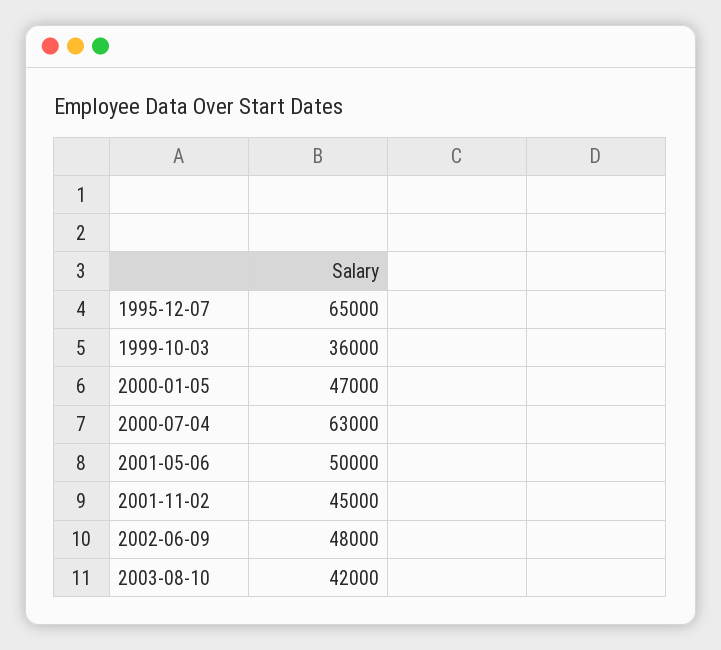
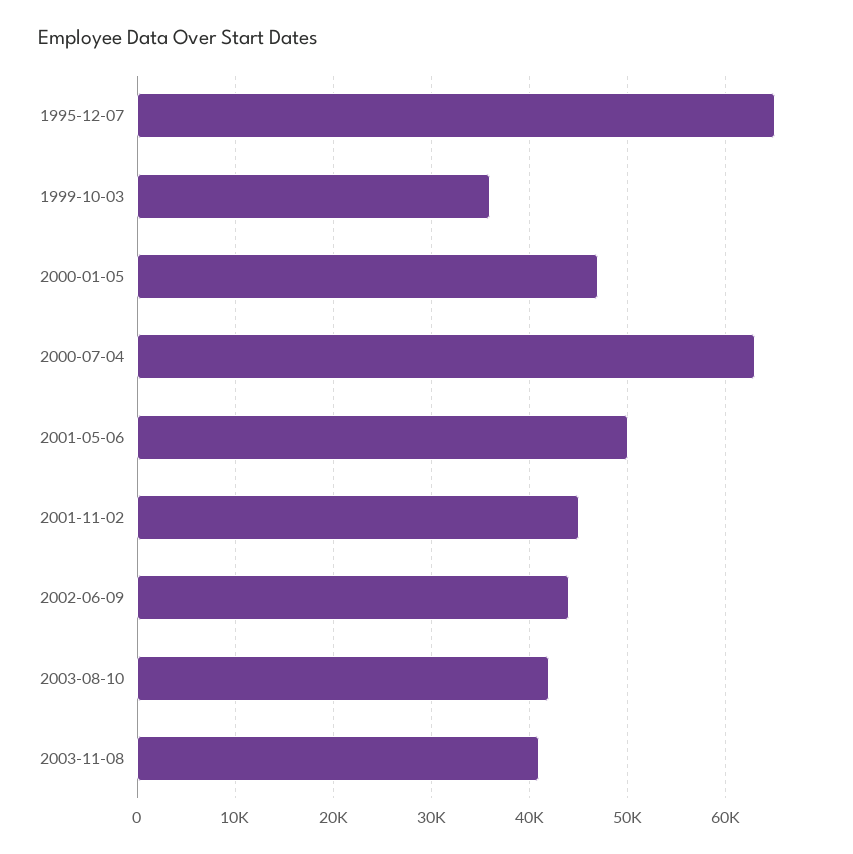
2002-06-09: 48000 -> 44000
2003-11-08: none -> 41000

